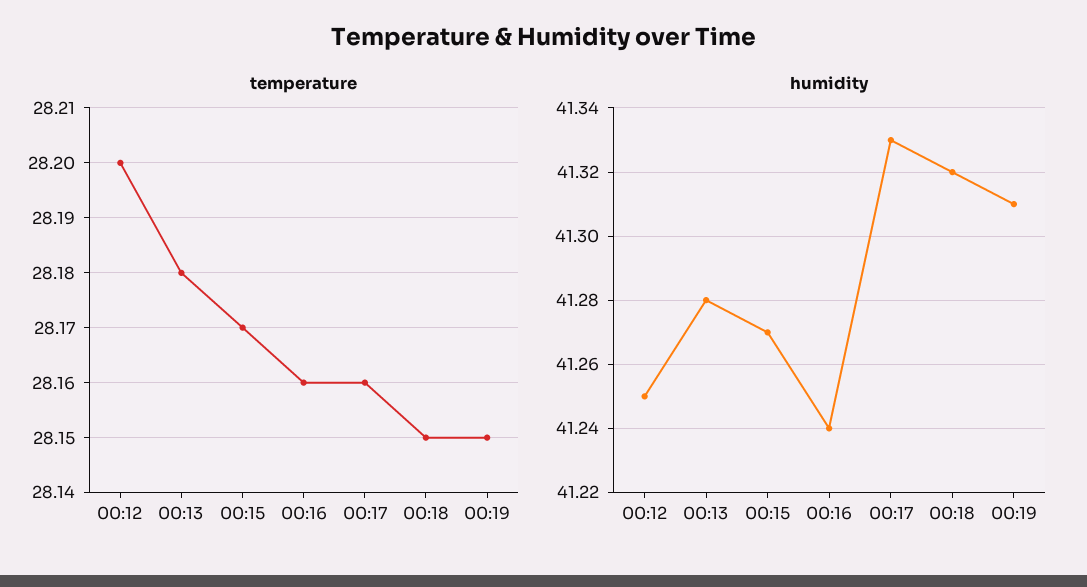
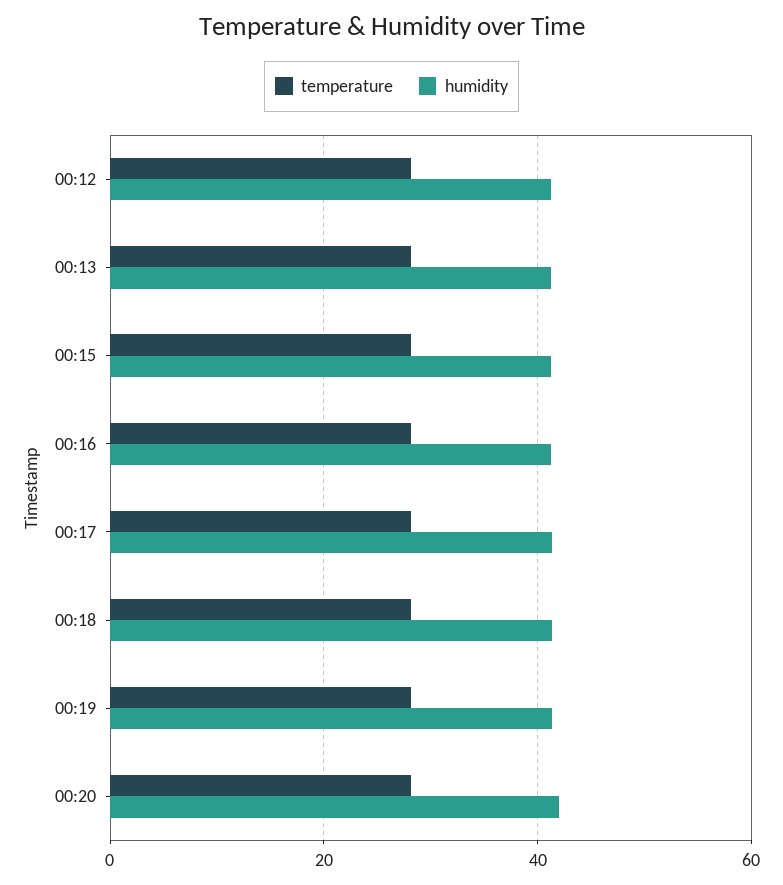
temperature, 00:20: none -> 28
humidity, 00:20: none -> 42

